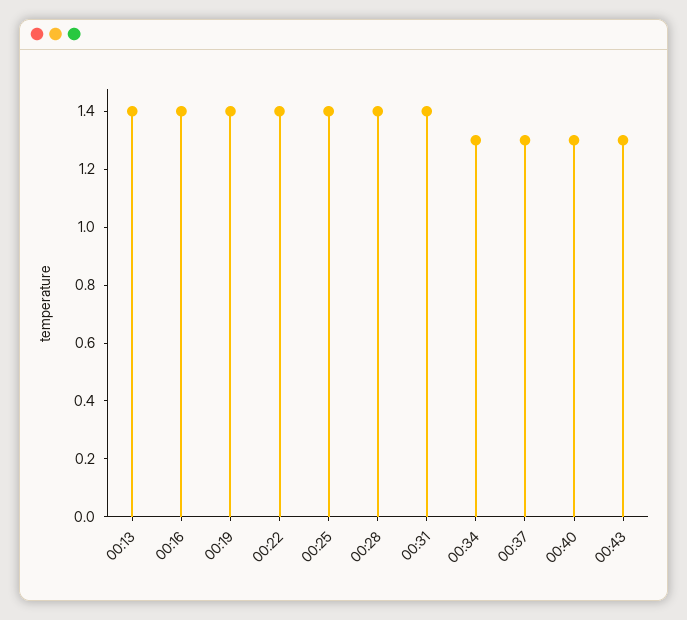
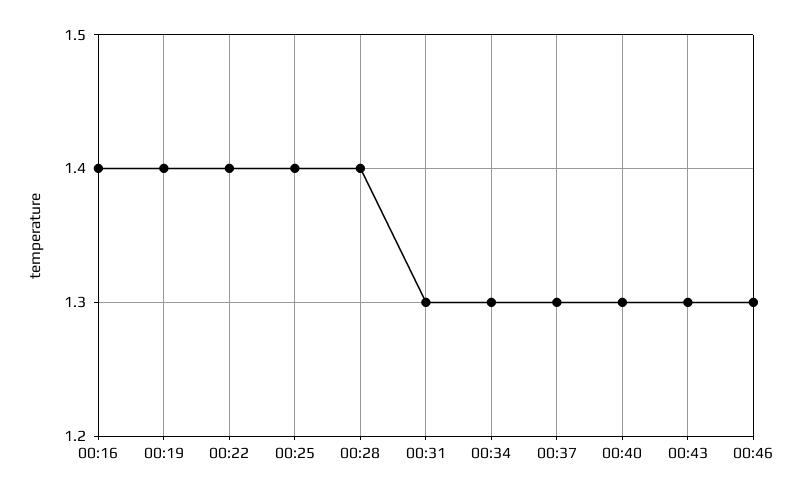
00:13: 1.4 -> none
00:31: 1.4 -> 1.3
00:46: none -> 1.3

